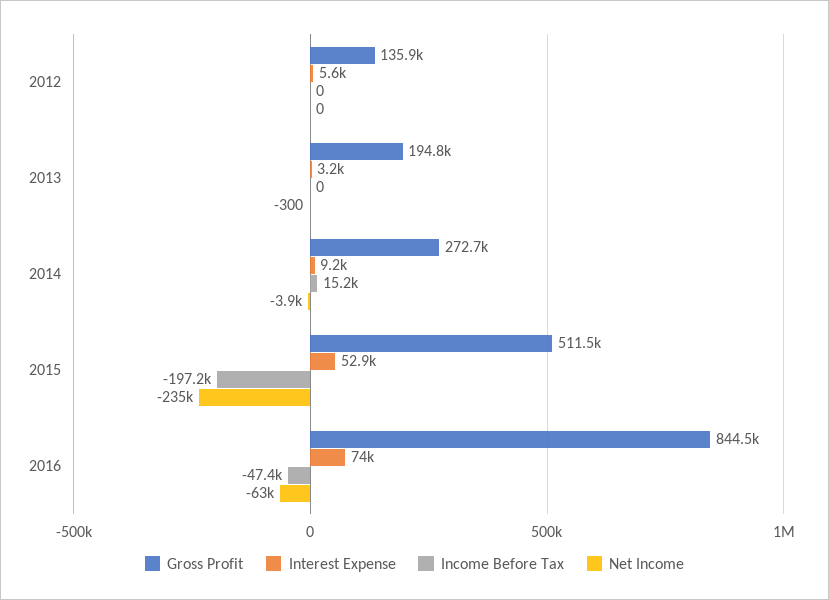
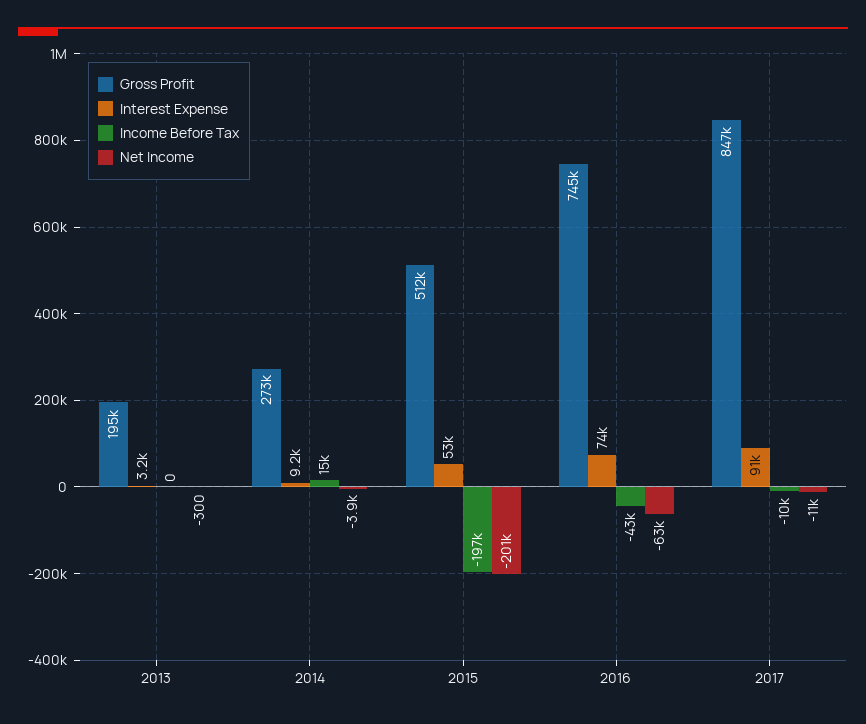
Gross Profit, 2012: 135900 -> none
Interest Expense, 2012: 5600 -> none
Income Before Tax, 2012: 0 -> none
Net Income, 2012: 0 -> none
Net Income, 2015: -235000 -> -201000
Gross Profit, 2016: 844500 -> 745000
Income Before Tax, 2016: -47400 -> -43000
Gross Profit, 2017: none -> 847000
Interest Expense, 2017: none -> 91000
Income Before Tax, 2017: none -> -10000
Net Income, 2017: none -> -11000

